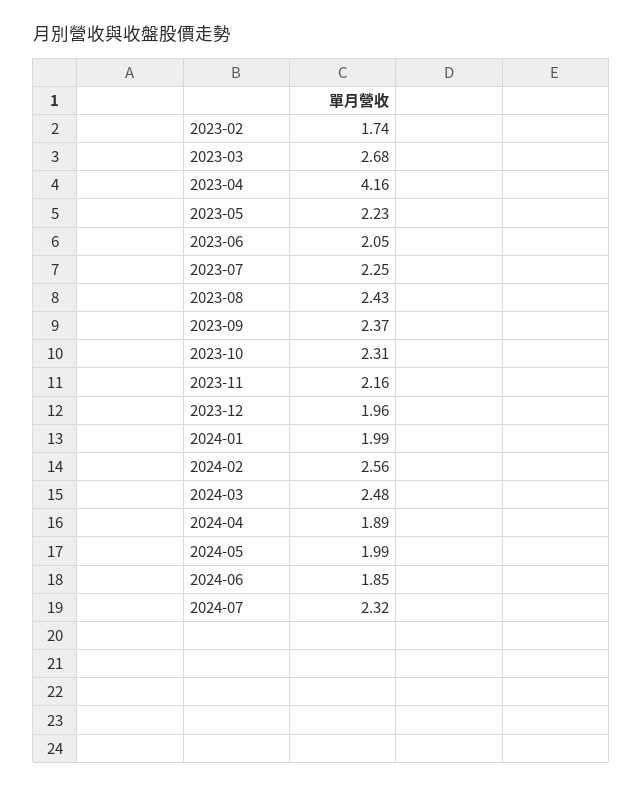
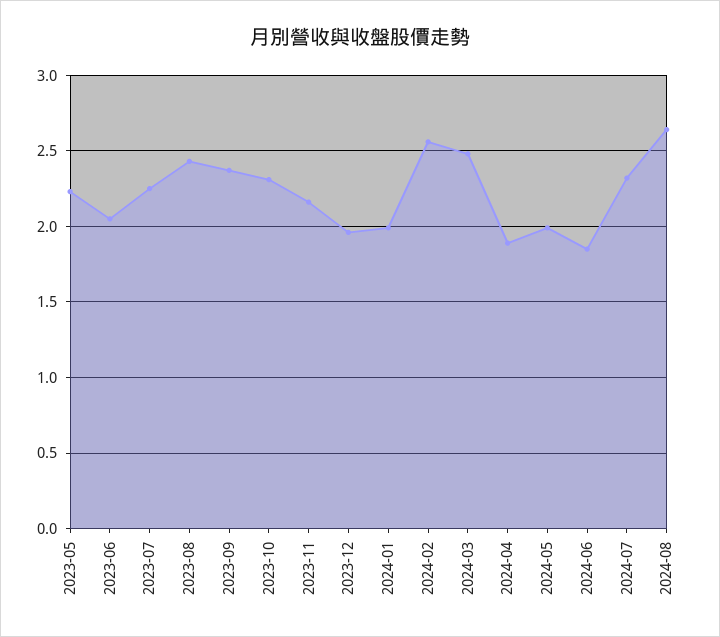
2023-02: 1.74 -> none
2023-03: 2.68 -> none
2023-04: 4.16 -> none
2024-08: none -> 2.65

